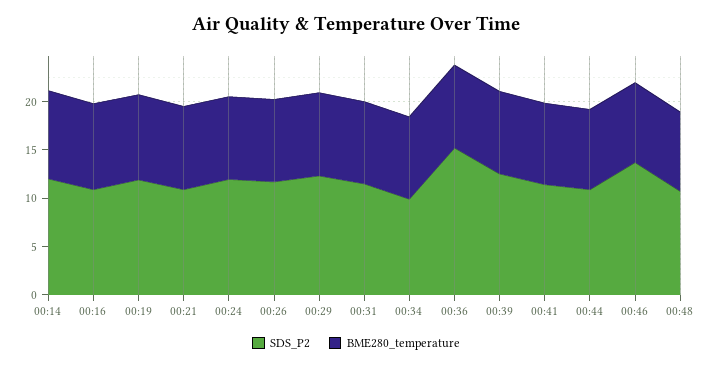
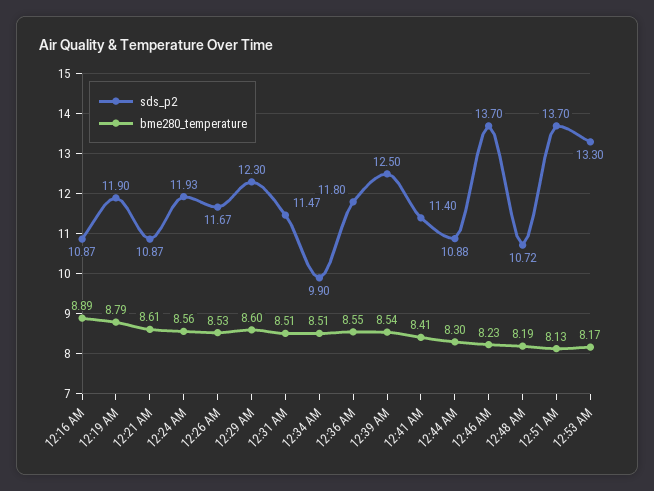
SDS_P2, 00:14: 12 -> none
BME280_temperature, 00:14: 9 -> none
SDS_P2, 00:36: 15 -> 11.8
SDS_P2, 12:51 AM: none -> 13.7
BME280_temperature, 12:51 AM: none -> 8.13
SDS_P2, 12:53 AM: none -> 13.3
BME280_temperature, 12:53 AM: none -> 8.17

